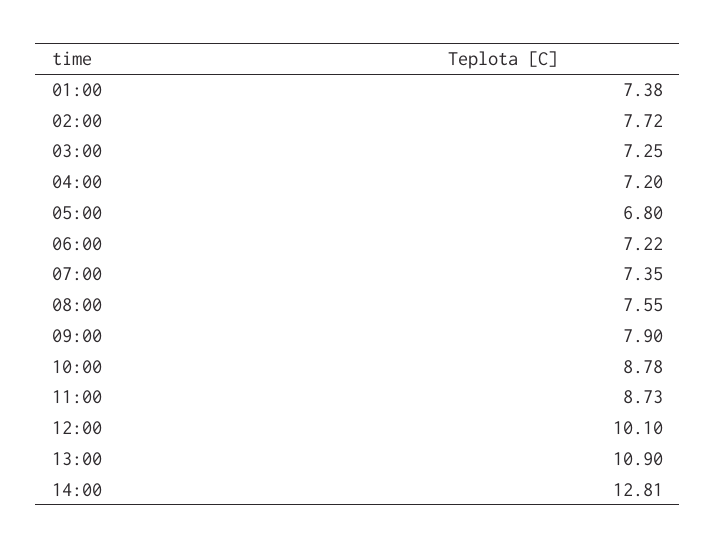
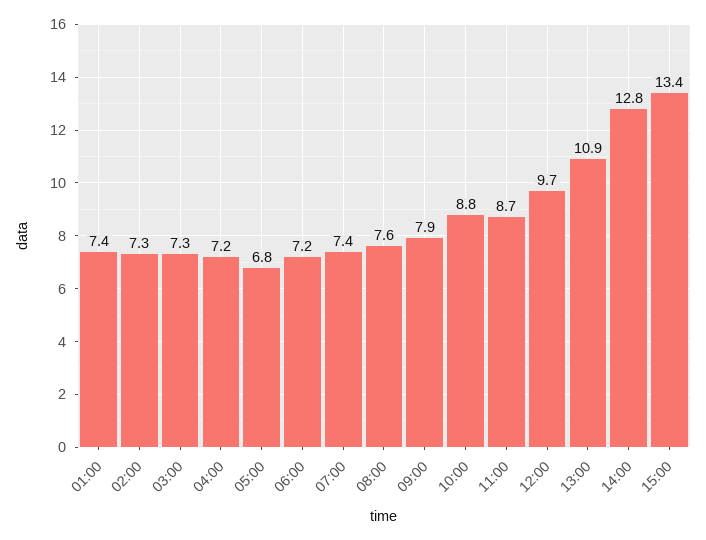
02:00: 7.72 -> 7.3
12:00: 10.1 -> 9.7
15:00: none -> 13.4

